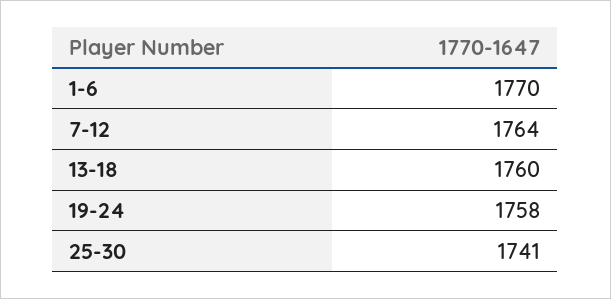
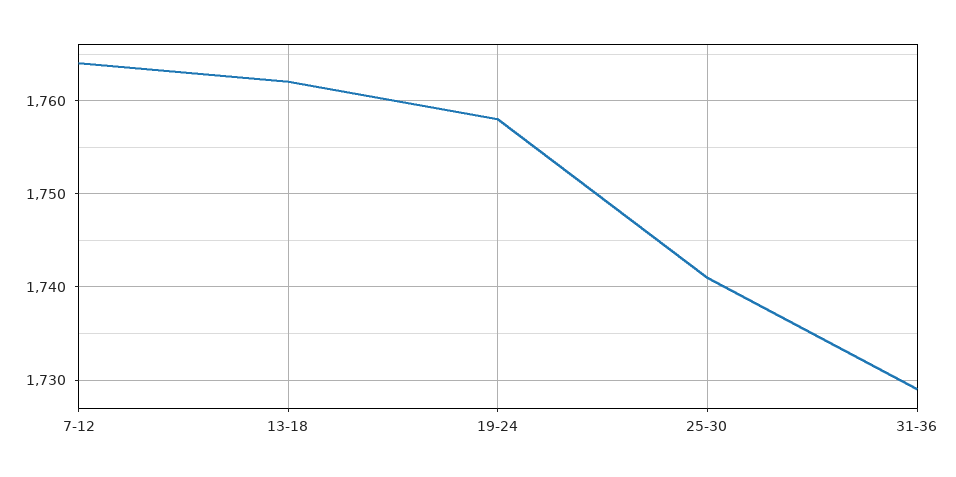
1-6: 1770 -> none
13-18: 1760 -> 1762
31-36: none -> 1729

